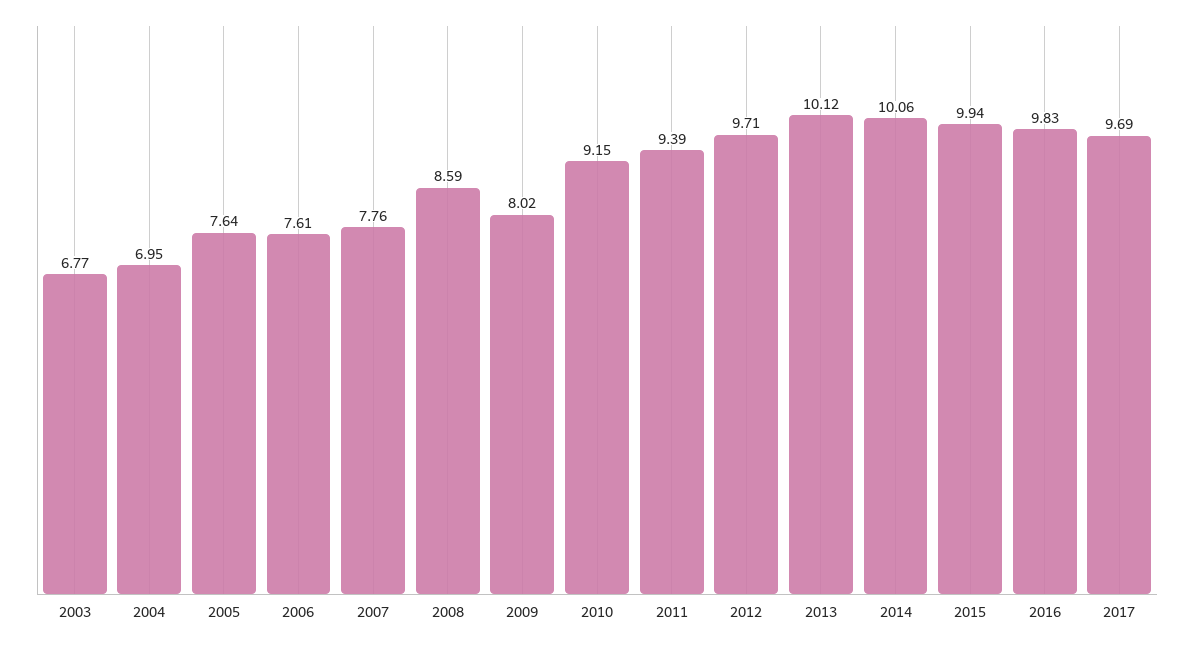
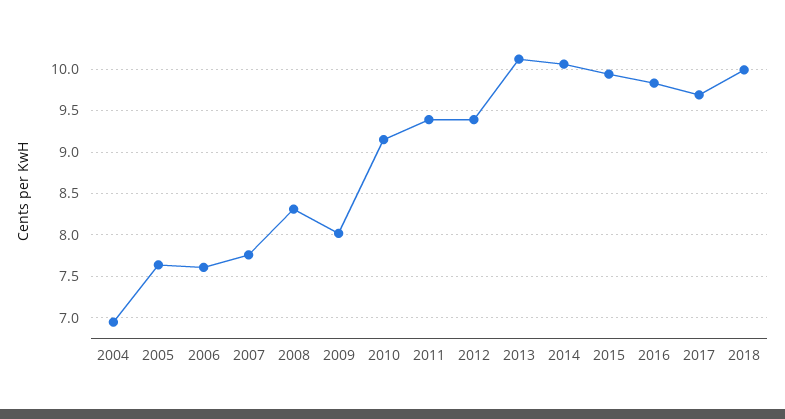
2003: 6.77 -> none
2008: 8.59 -> 8.3
2012: 9.71 -> 9.4
2018: none -> 10

